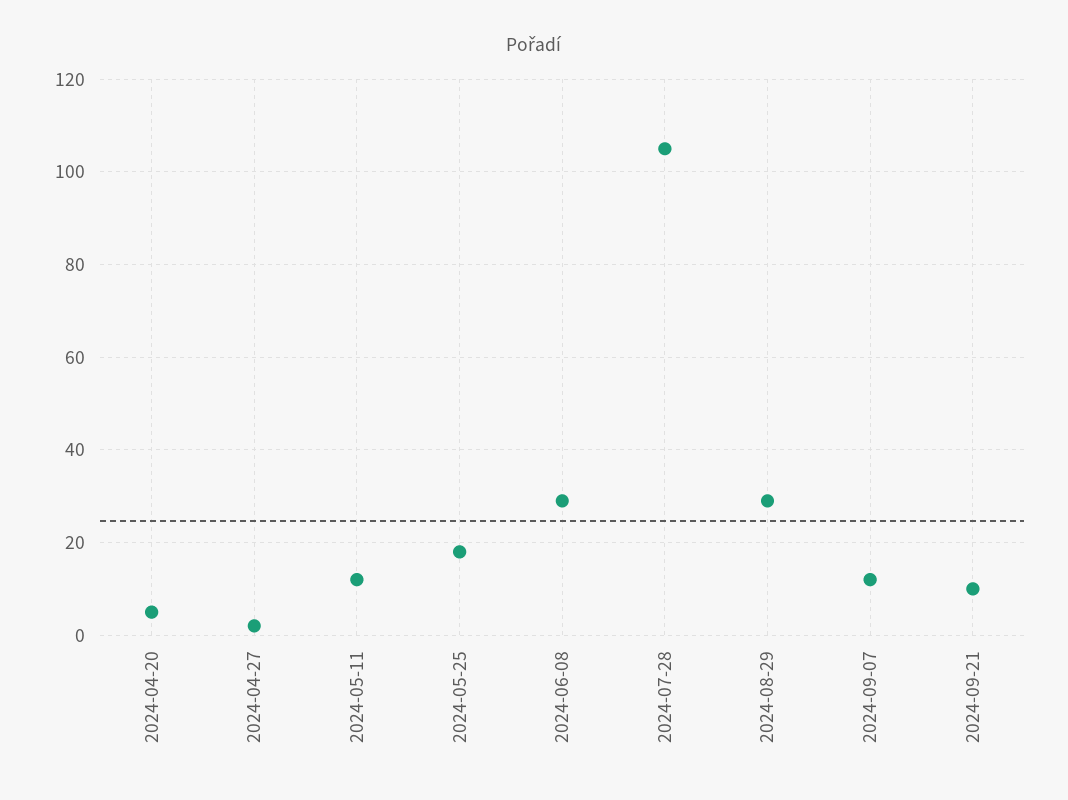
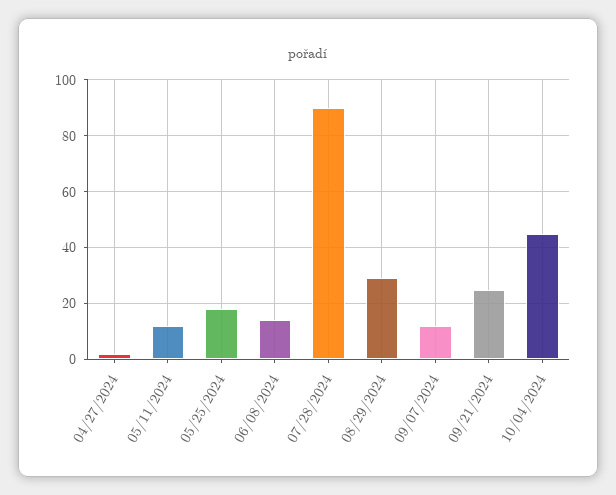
2024-04-20: 5 -> none
2024-06-08: 30 -> 15
2024-07-28: 105 -> 90
2024-09-21: 10 -> 25
10/04/2024: none -> 45

